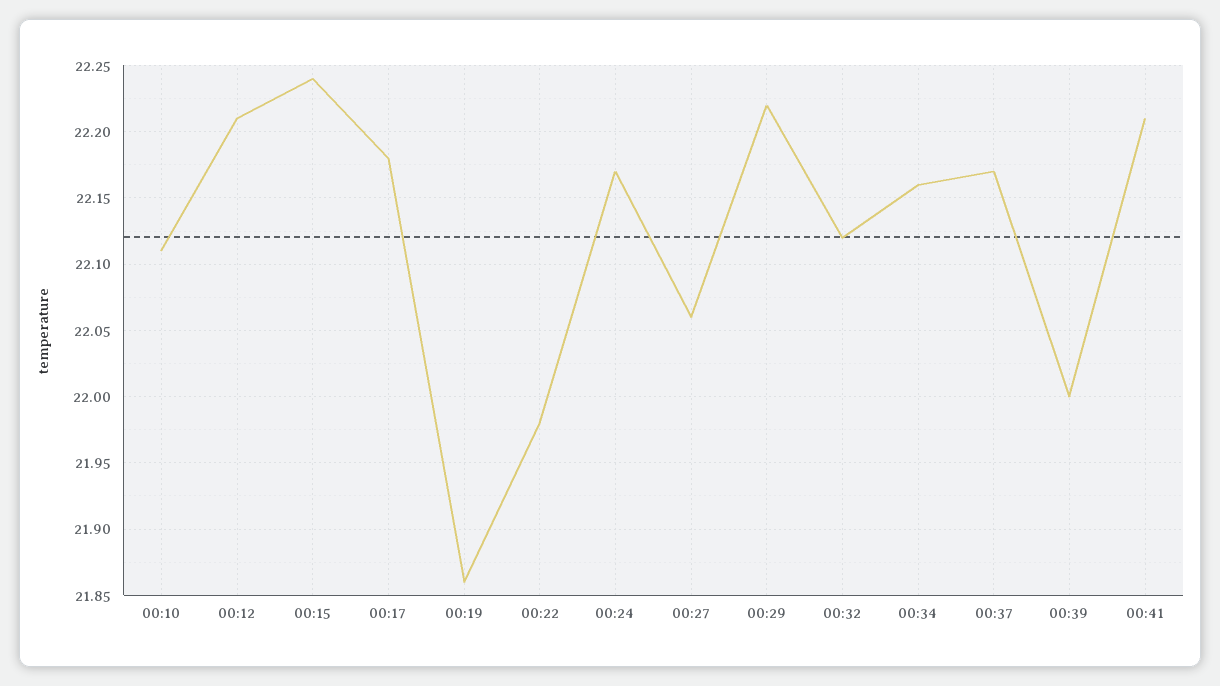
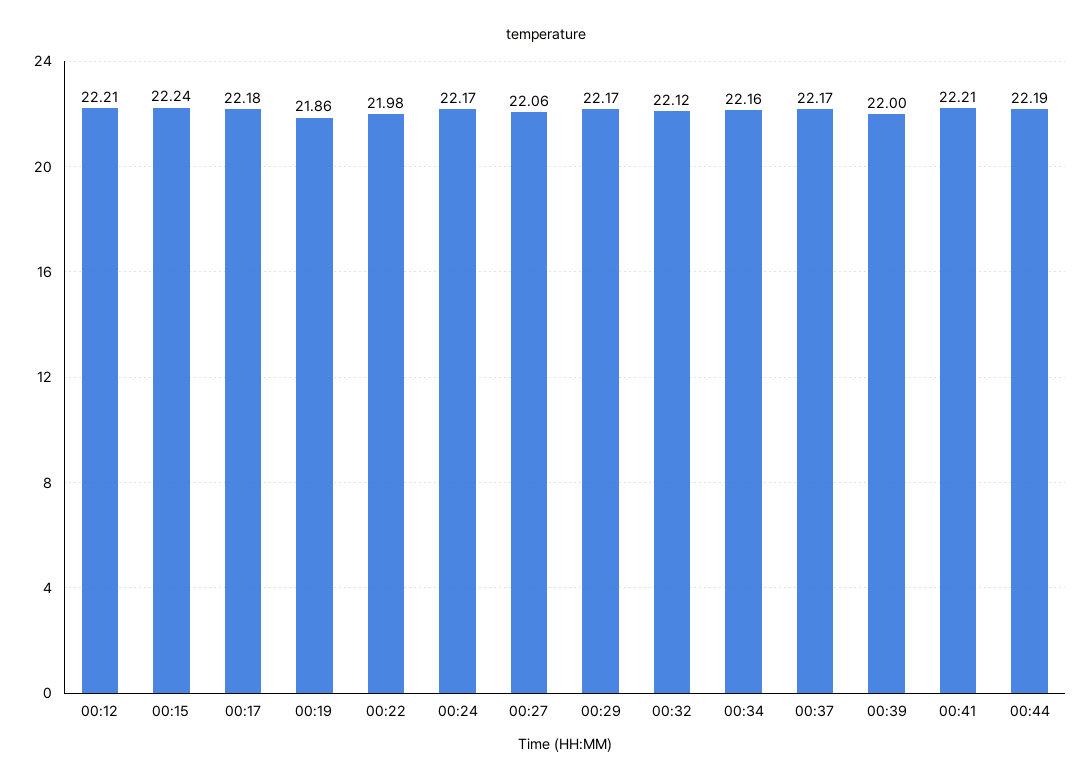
00:10: 22.11 -> none
00:29: 22.22 -> 22.17
00:44: none -> 22.19

